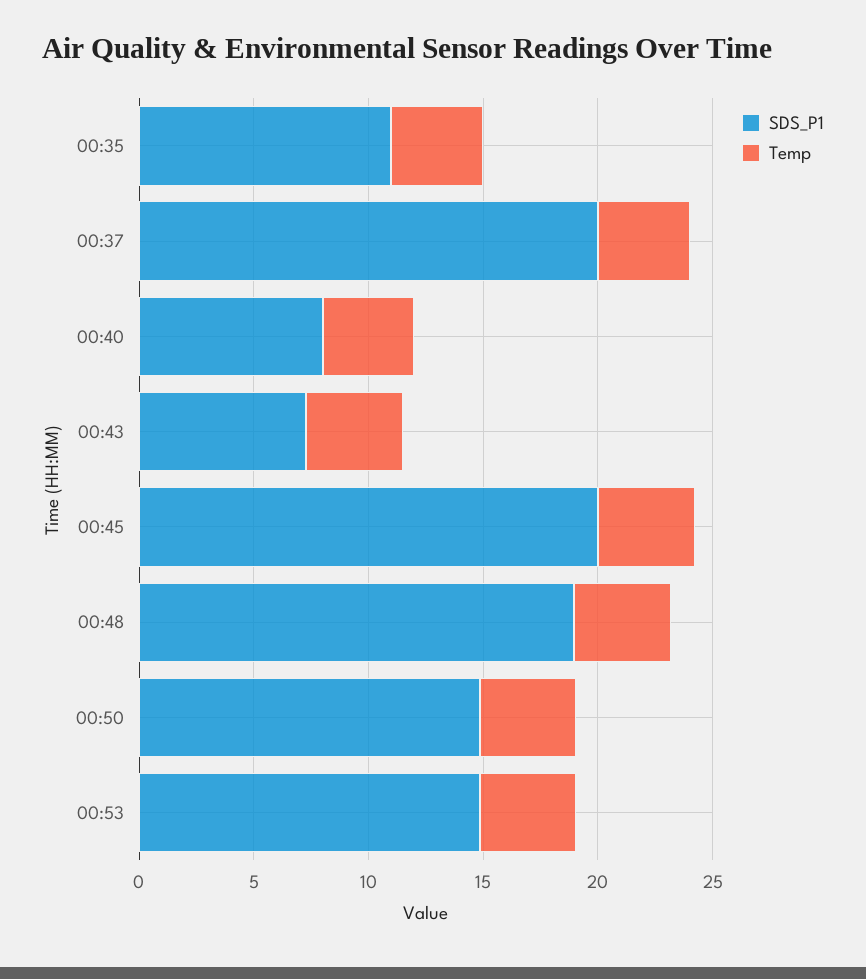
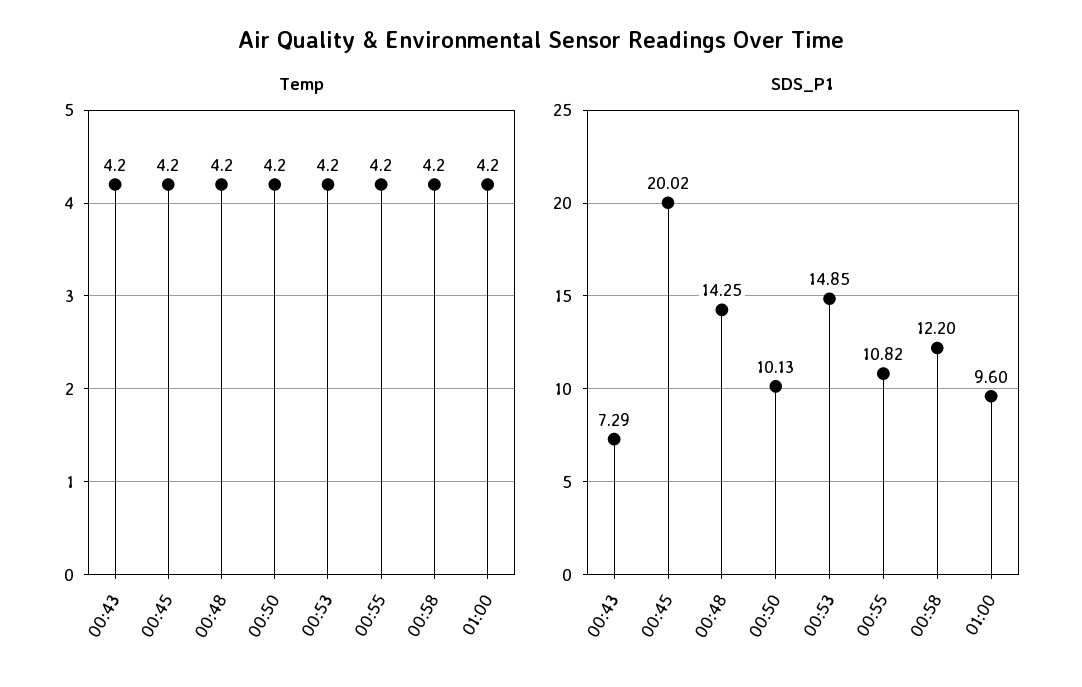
SDS_P1, 00:35: 11 -> none
Temp, 00:35: 4 -> none
SDS_P1, 00:37: 20 -> none
Temp, 00:37: 4 -> none
SDS_P1, 00:40: 8 -> none
Temp, 00:40: 4 -> none
SDS_P1, 00:48: 19 -> 14.25
SDS_P1, 00:50: 15 -> 10.13
Temp, 00:55: none -> 4.2
Temp, 00:58: none -> 4.2
Temp, 01:00: none -> 4.2
SDS_P1, 00:55: none -> 10.82
SDS_P1, 00:58: none -> 12.2
SDS_P1, 01:00: none -> 9.6

